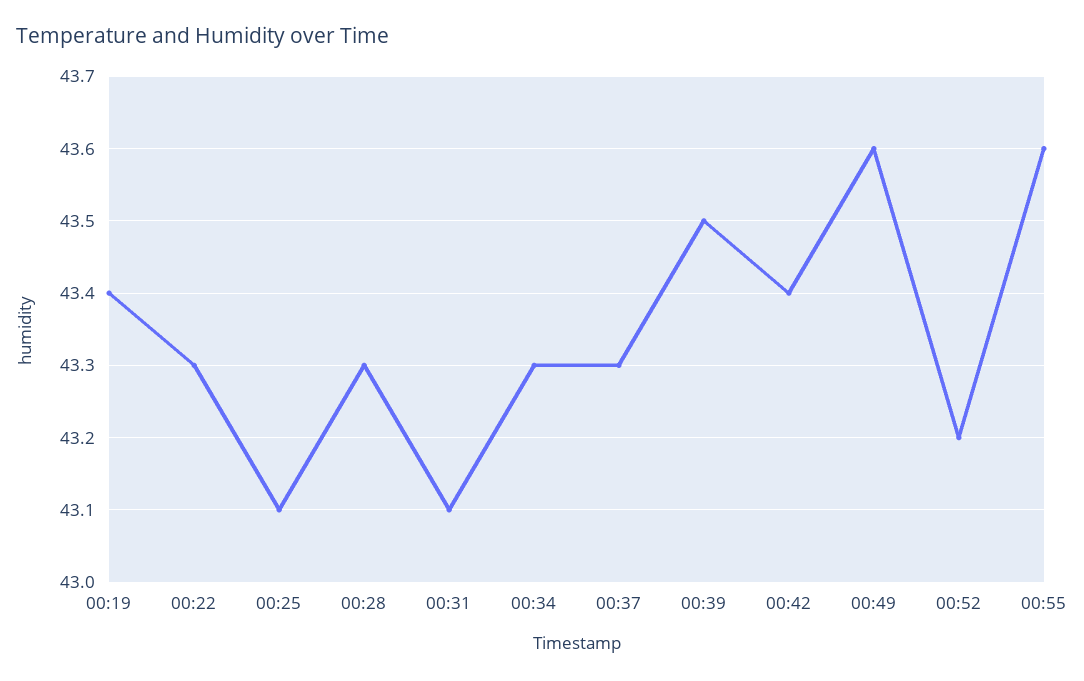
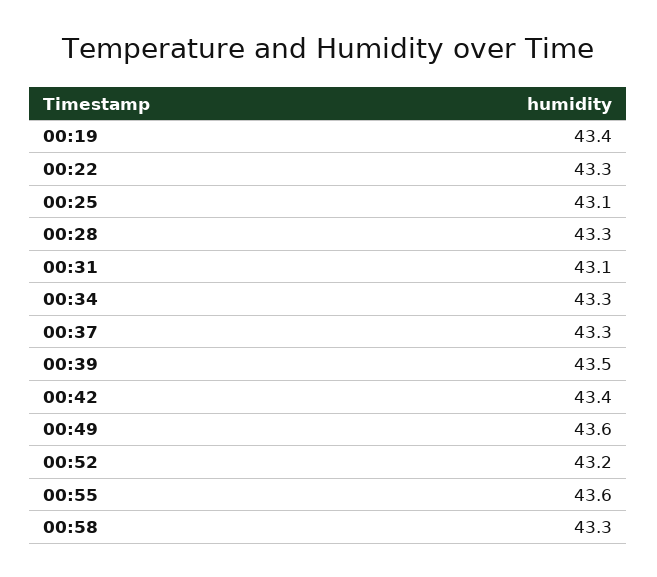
00:58: none -> 43.3

